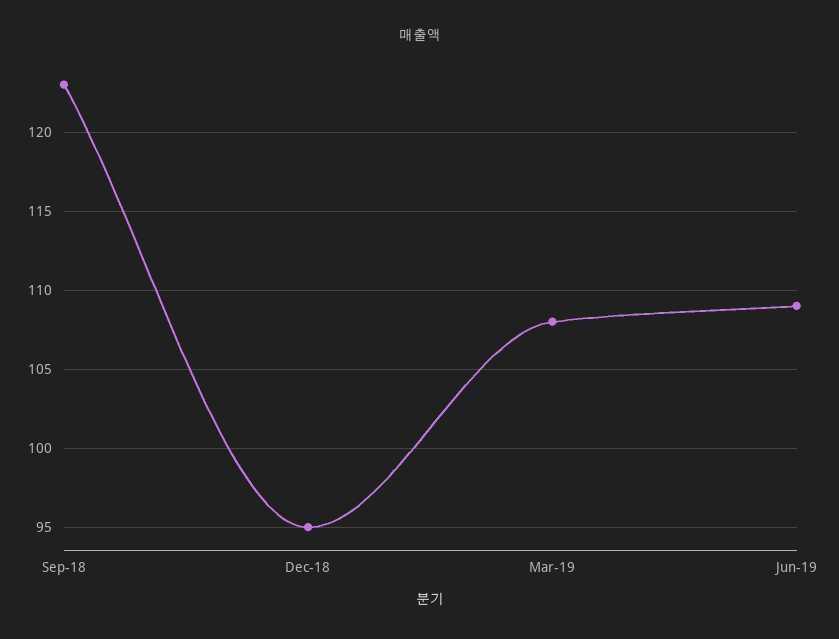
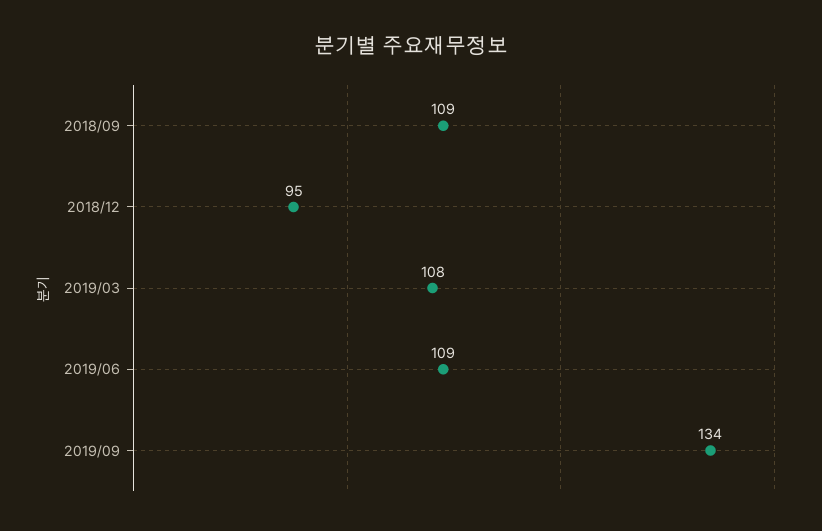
Sep-18: 123 -> 109
2019/09: none -> 134

